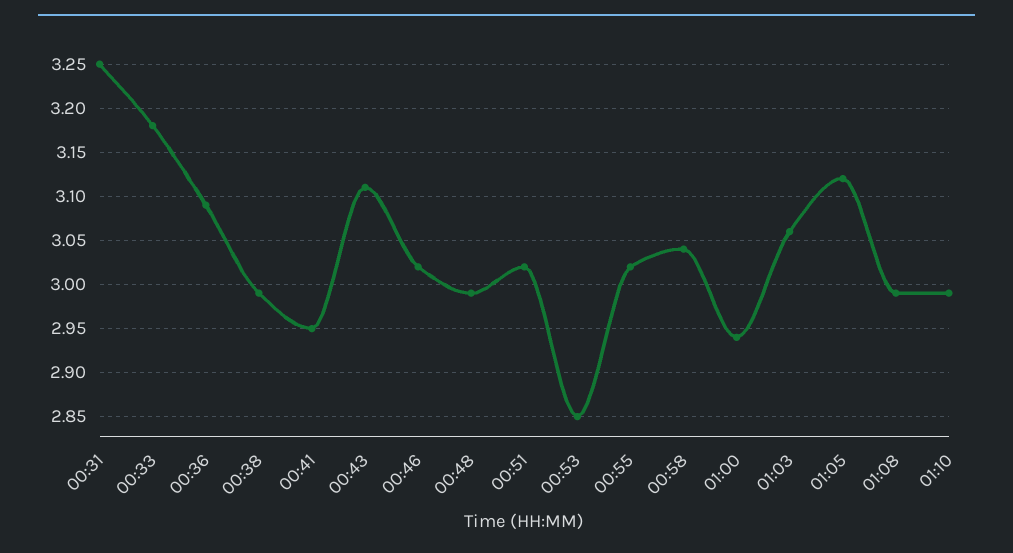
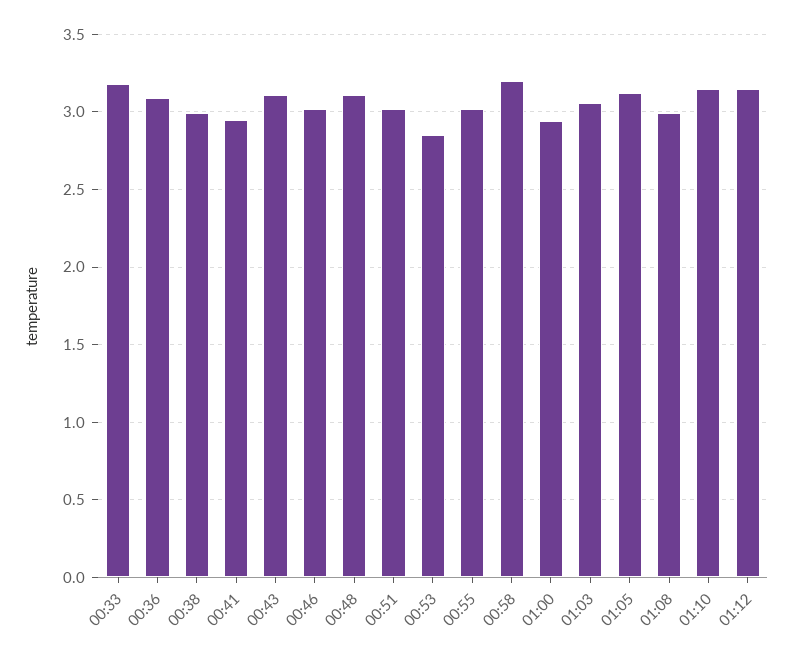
00:31: 3.25 -> none
00:48: 2.99 -> 3.1
00:58: 3.04 -> 3.2
01:10: 2.99 -> 3.15
01:12: none -> 3.15

